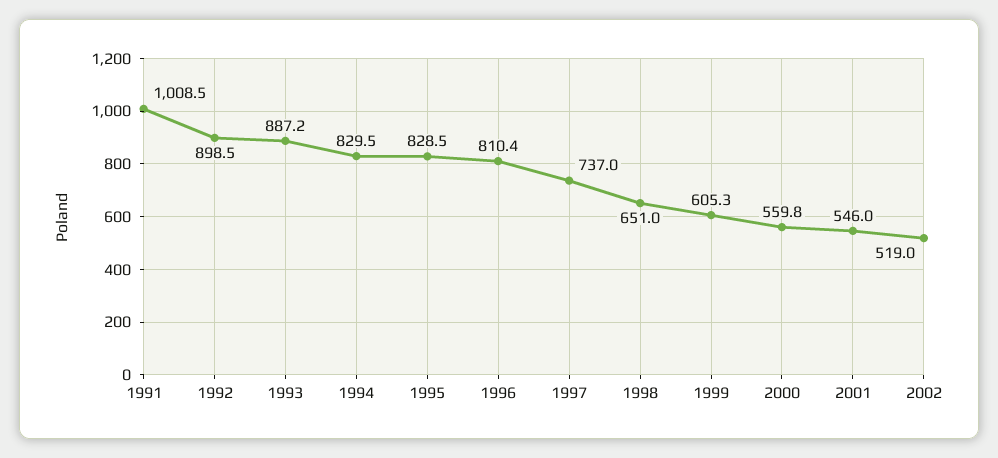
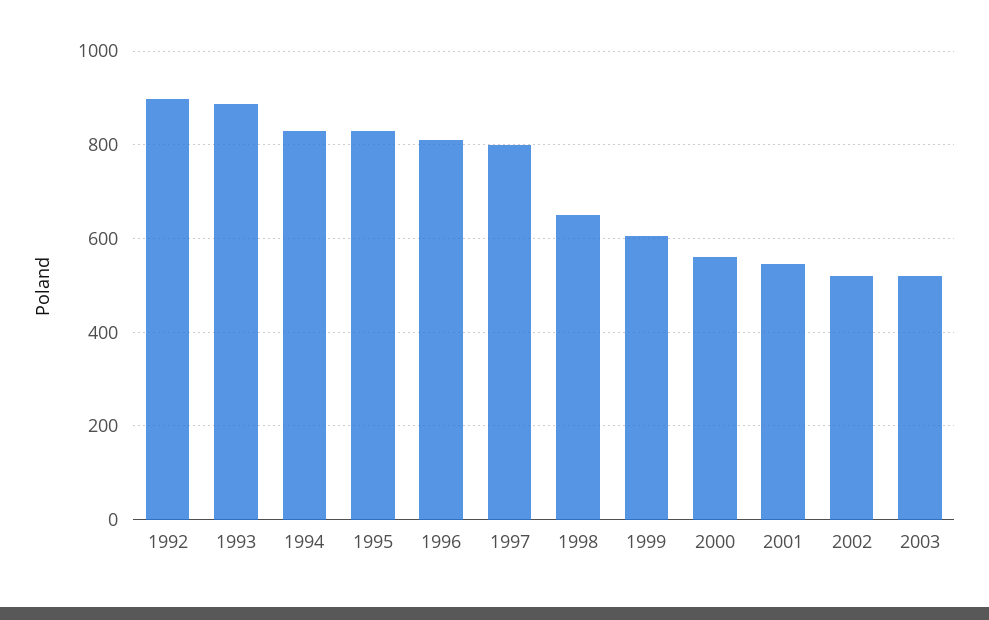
1991: 1008.5 -> none
1997: 737 -> 800
2003: none -> 520

